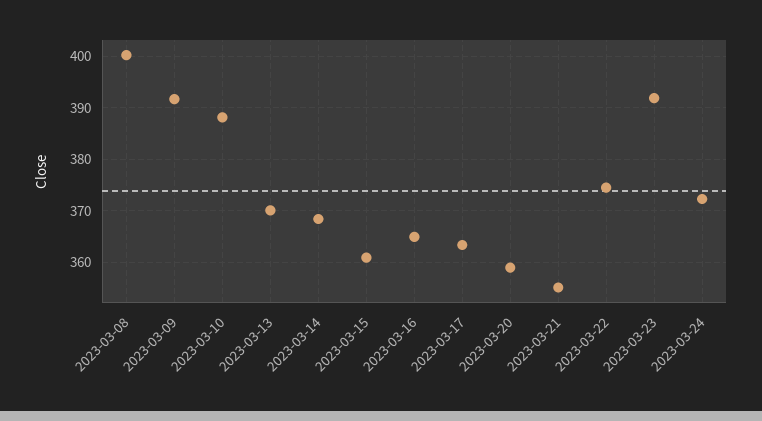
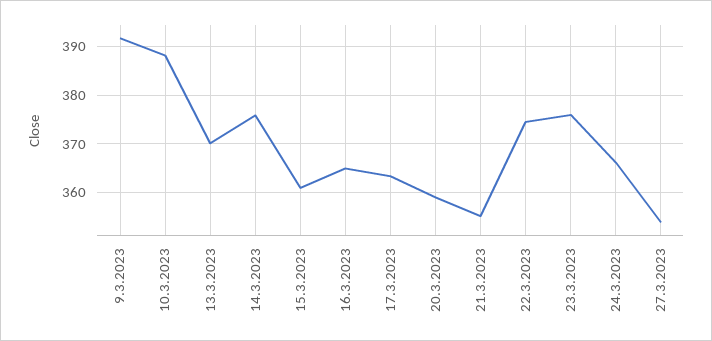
2023-03-08: 400 -> none
2023-03-14: 368 -> 376
2023-03-23: 392 -> 376
2023-03-24: 372 -> 366
27.3.2023: none -> 354

